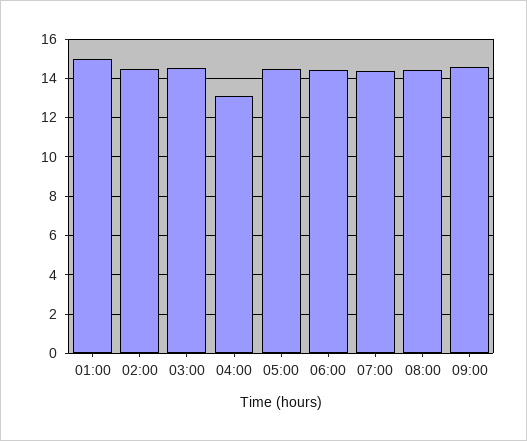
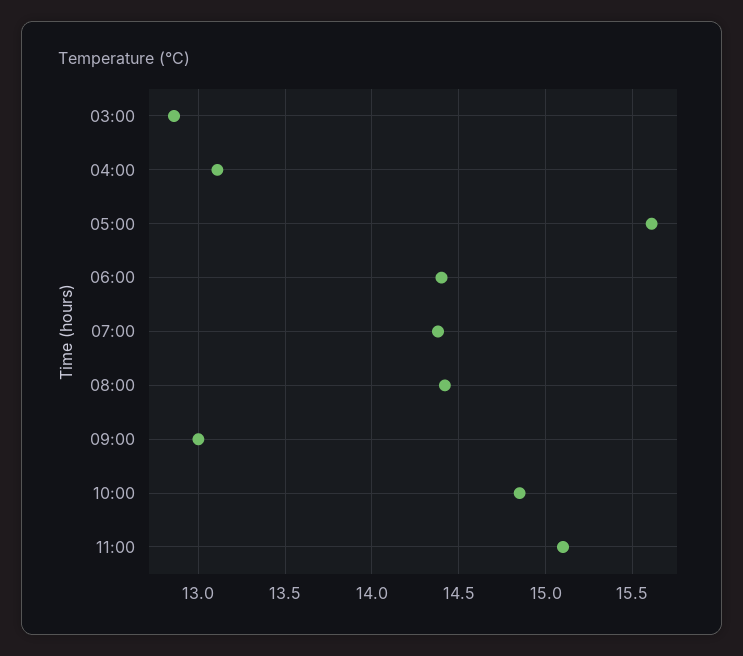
01:00: 15 -> none
02:00: 14.5 -> none
03:00: 14.5 -> 12.85
05:00: 14.5 -> 15.6
09:00: 14.5 -> 13
10:00: none -> 14.85
11:00: none -> 15.1

